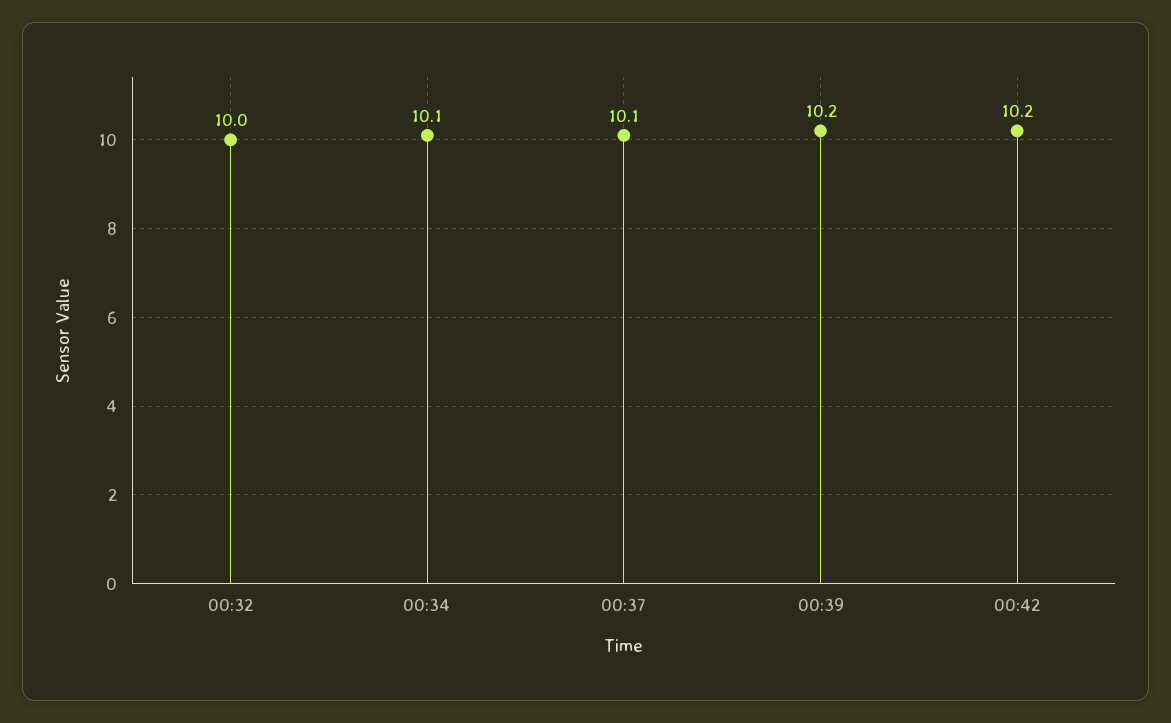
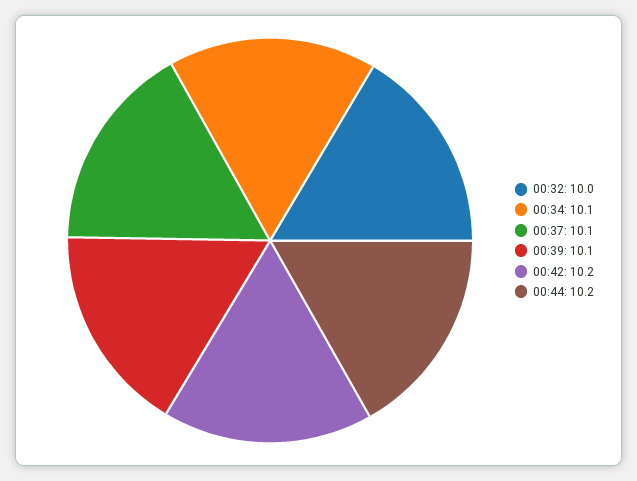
00:39: 10.2 -> 10.1
00:44: none -> 10.2

